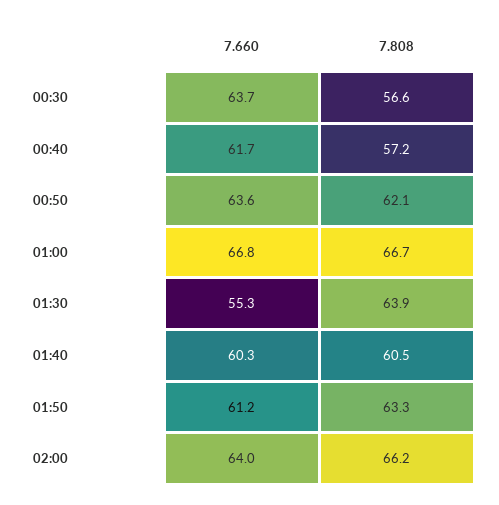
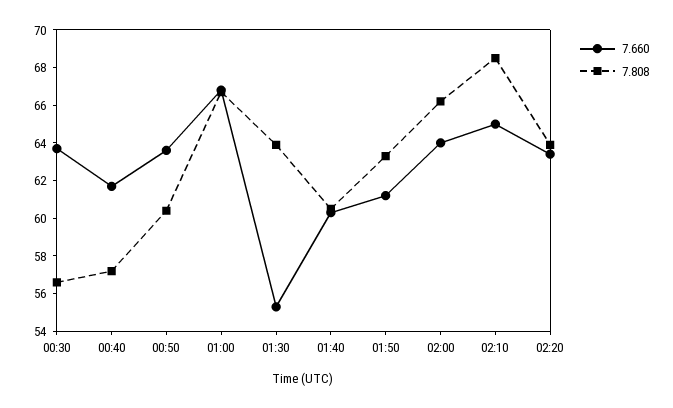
7.808, 00:50: 62.1 -> 60.5
7.660, 02:10: none -> 65
7.808, 02:10: none -> 68.5
7.660, 02:20: none -> 63.5
7.808, 02:20: none -> 64

